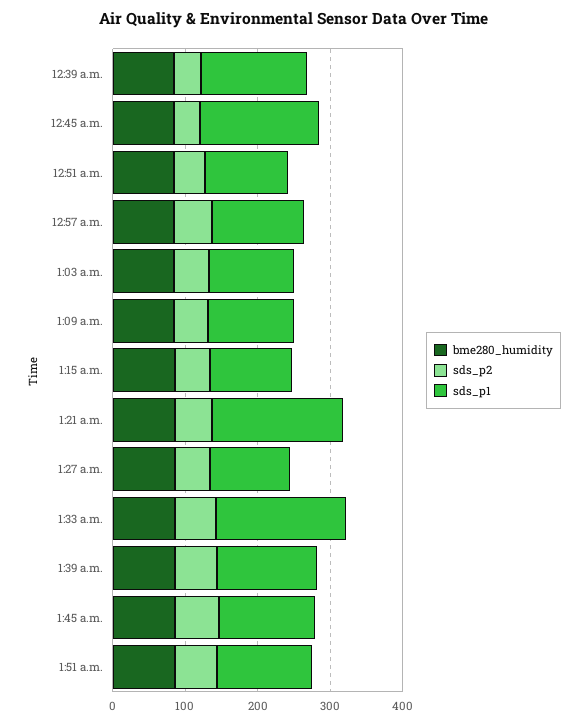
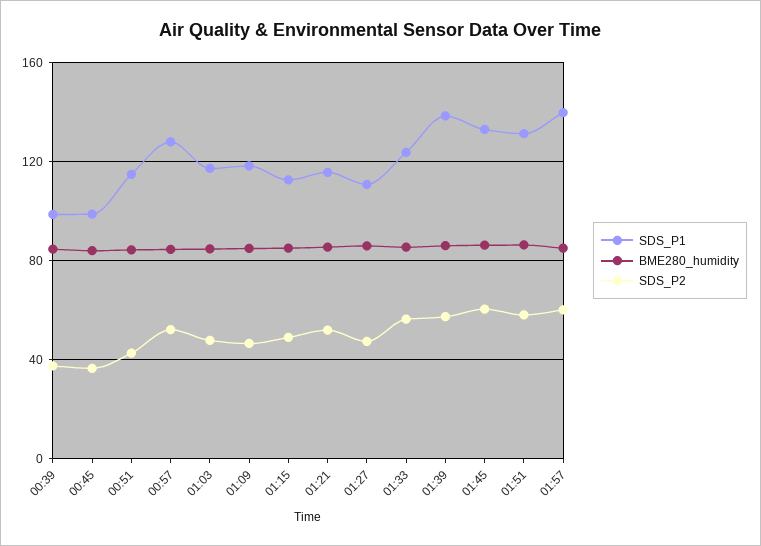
sds_p1, 12:39 a.m.: 140 -> 100
sds_p1, 12:45 a.m.: 160 -> 100
sds_p1, 1:21 a.m.: 180 -> 115
sds_p1, 1:33 a.m.: 180 -> 125
sds_p1, 01:57: none -> 140
bme280_humidity, 01:57: none -> 85
sds_p2, 01:57: none -> 60

